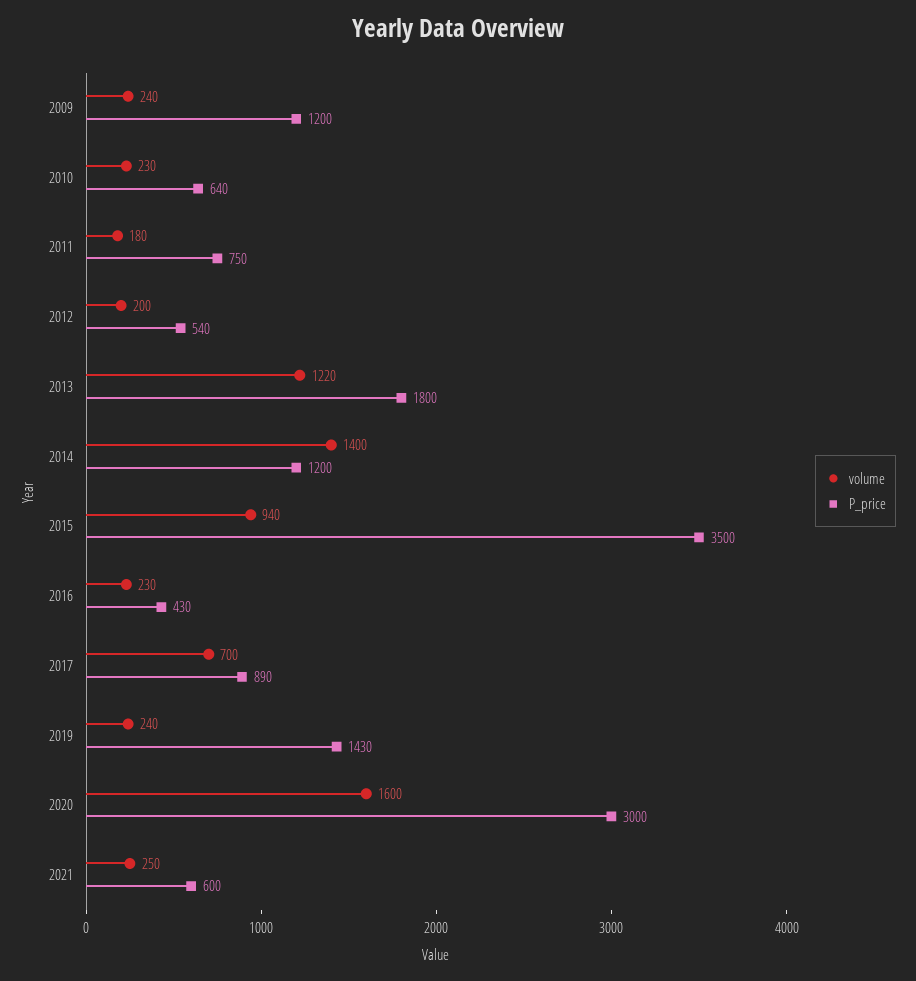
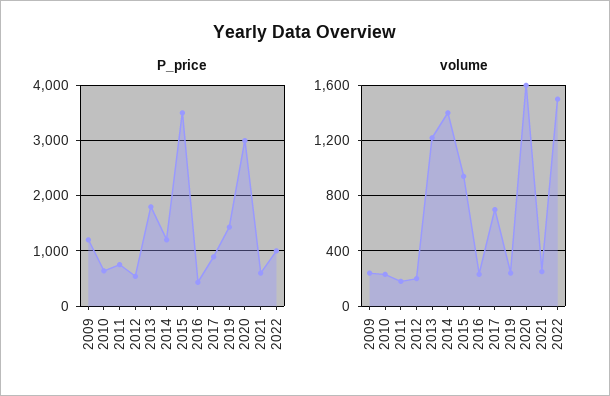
P_price, 2022: none -> 1000
volume, 2022: none -> 1500

